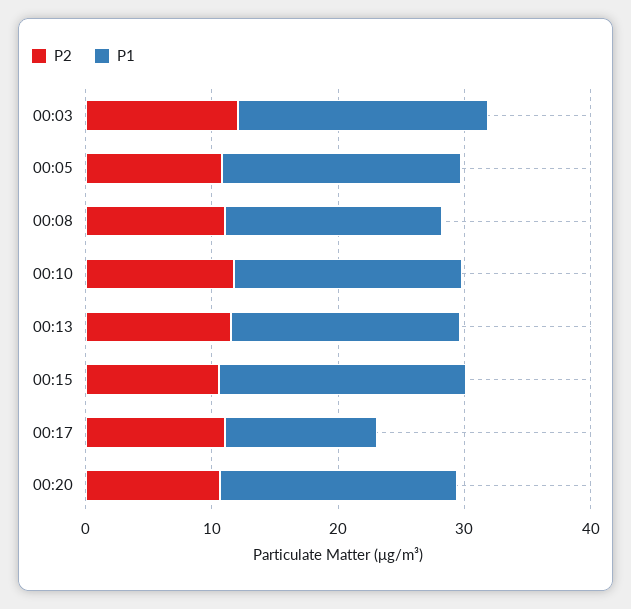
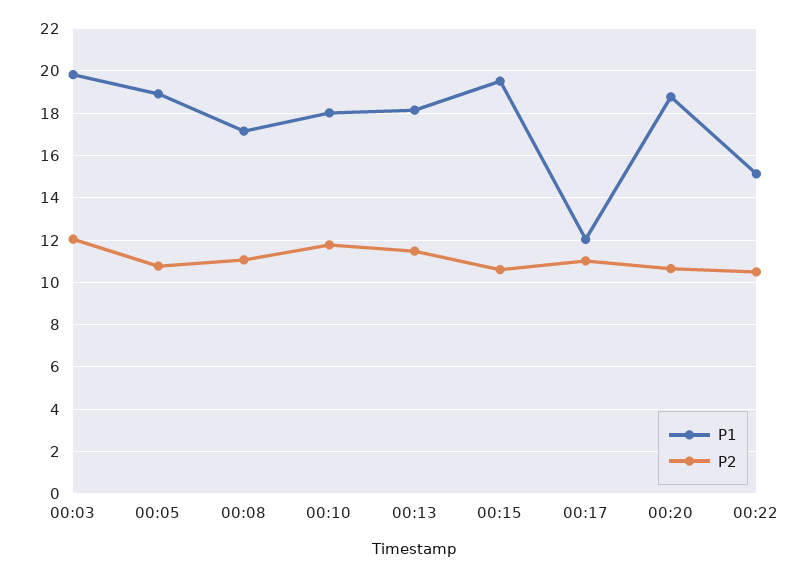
P1, 00:22: none -> 15
P2, 00:22: none -> 10.5

